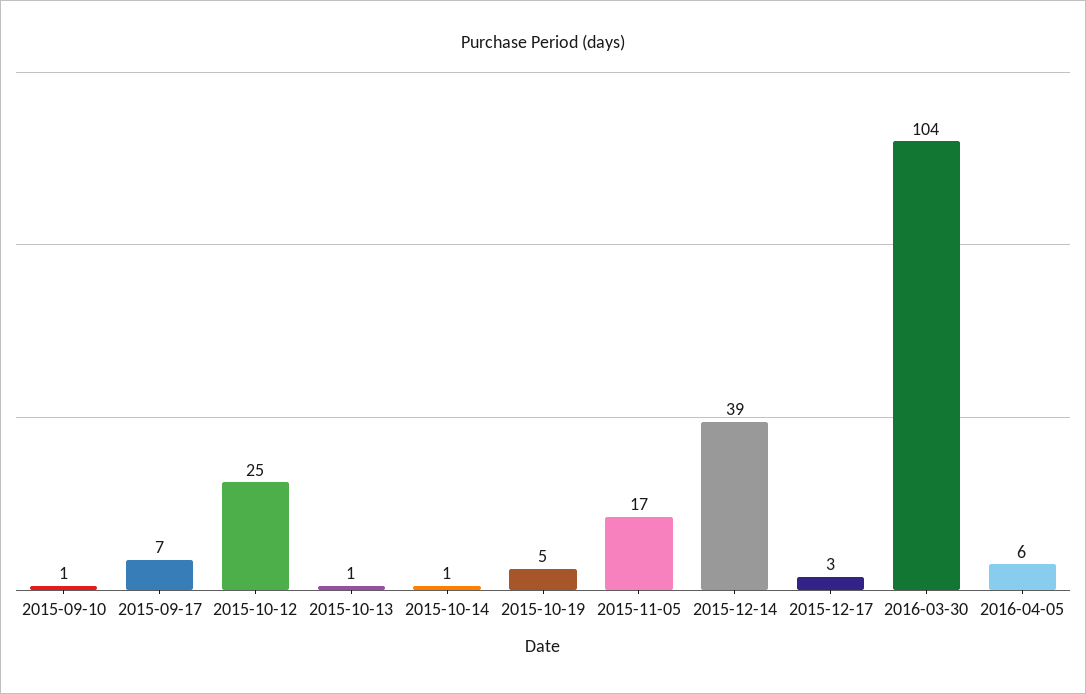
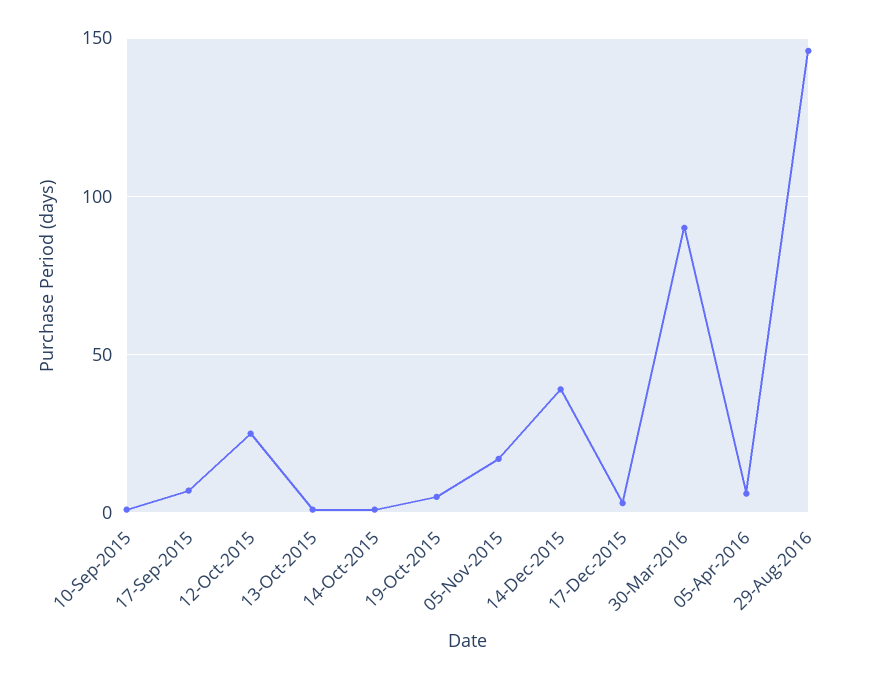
2016-03-30: 104 -> 90
29-Aug-2016: none -> 145

